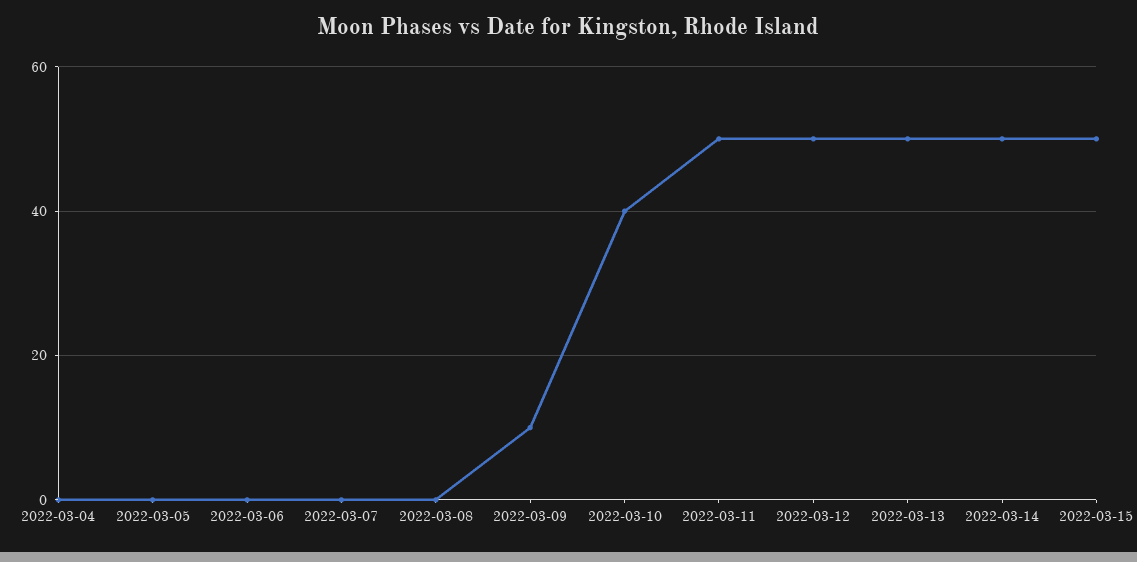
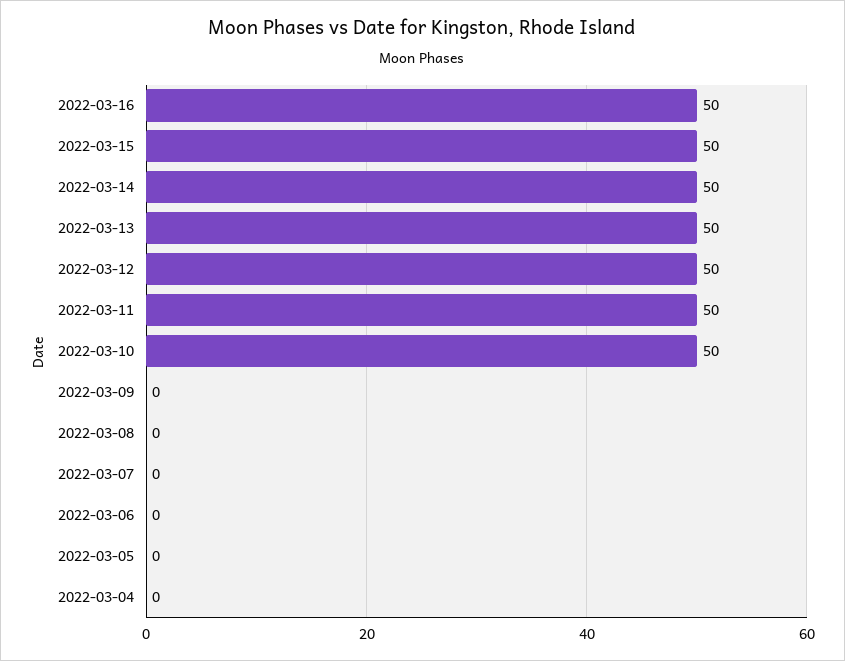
2022-03-09: 10 -> 0
2022-03-10: 40 -> 50
2022-03-16: none -> 50

